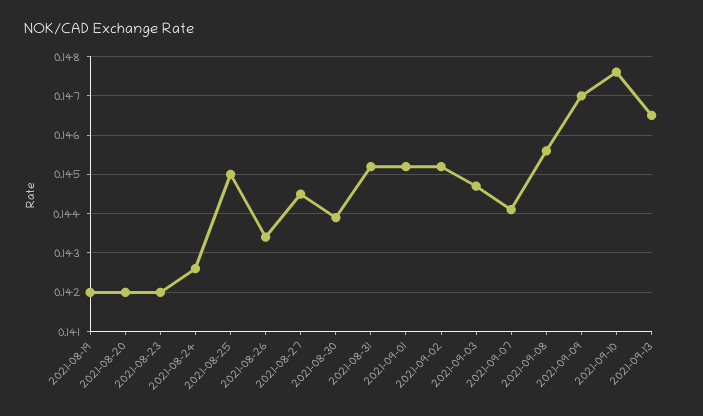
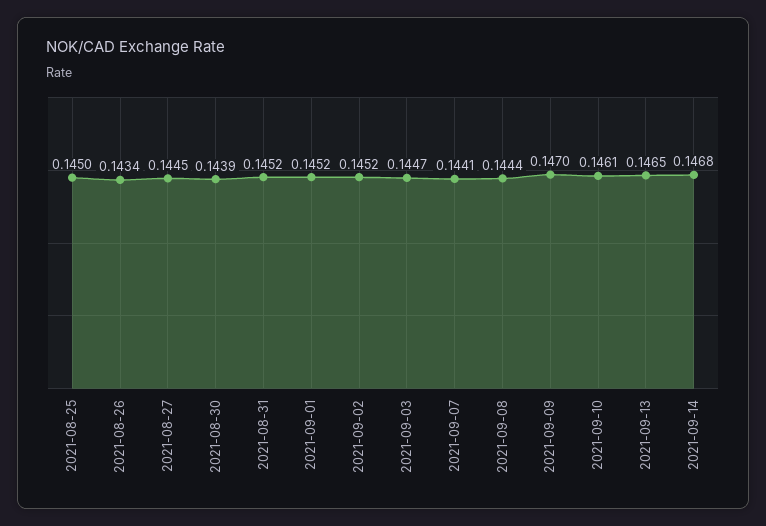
2021-08-19: 0.142 -> none
2021-08-20: 0.142 -> none
2021-08-23: 0.142 -> none
2021-08-24: 0.1425 -> none
2021-09-08: 0.1455 -> 0.1444
2021-09-10: 0.1475 -> 0.1461
2021-09-14: none -> 0.1468

